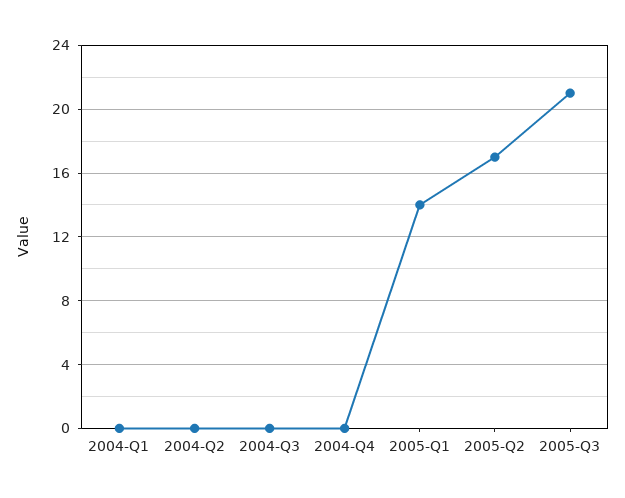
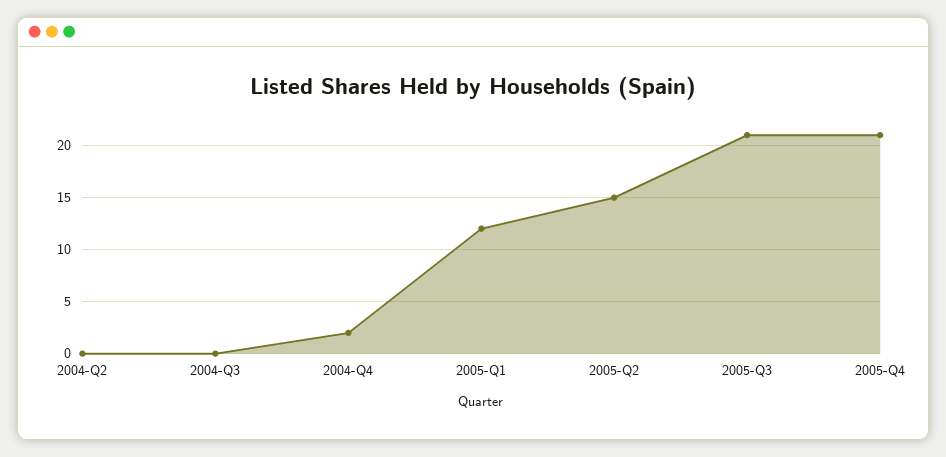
2004-Q1: 0 -> none
2004-Q4: 0 -> 2
2005-Q1: 14 -> 12
2005-Q2: 17 -> 15
2005-Q4: none -> 21

